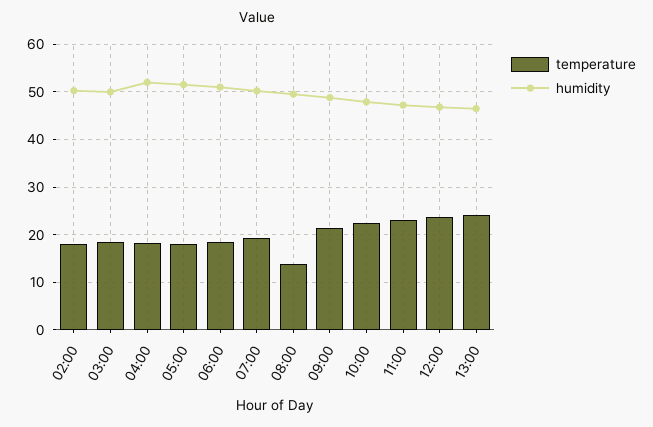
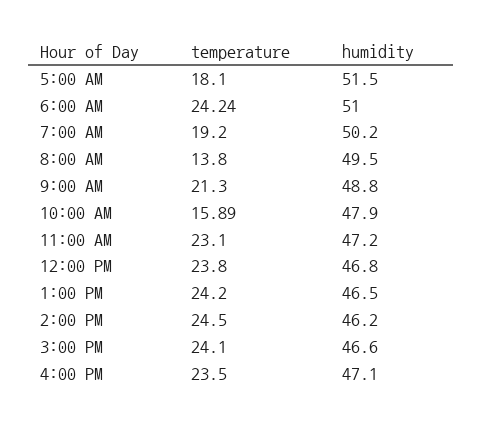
temperature, 02:00: 18 -> none
humidity, 02:00: 50 -> none
temperature, 03:00: 18 -> none
humidity, 03:00: 50 -> none
temperature, 04:00: 18 -> none
humidity, 04:00: 52 -> none
temperature, 06:00: 18 -> 24.24
temperature, 10:00: 22 -> 15.89
temperature, 2:00 PM: none -> 24.5
humidity, 2:00 PM: none -> 46.2
temperature, 3:00 PM: none -> 24.1
humidity, 3:00 PM: none -> 46.6
temperature, 4:00 PM: none -> 23.5
humidity, 4:00 PM: none -> 47.1

